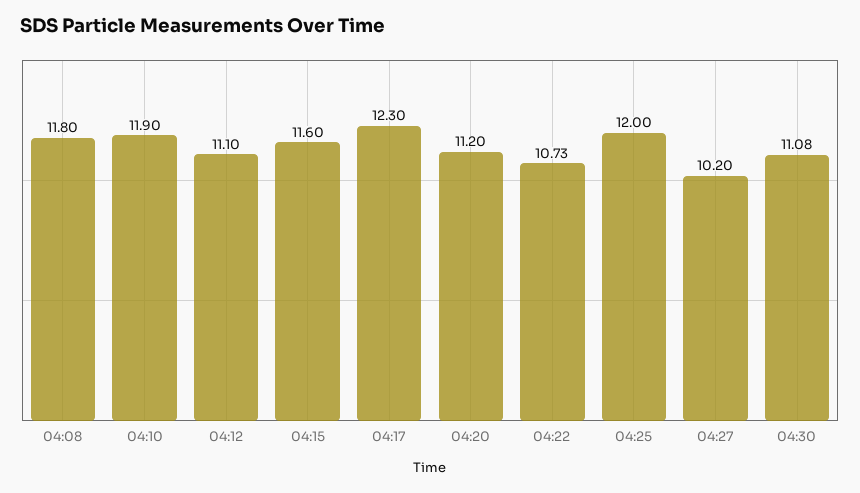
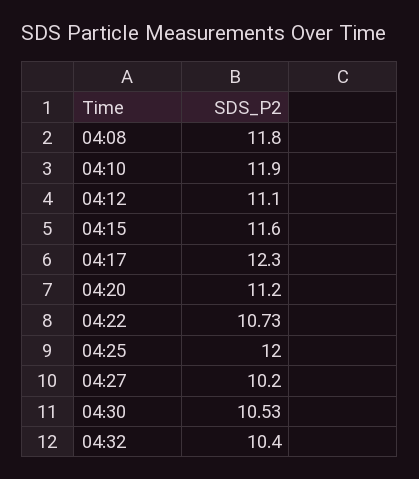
04:30: 11.08 -> 10.53
04:32: none -> 10.4

